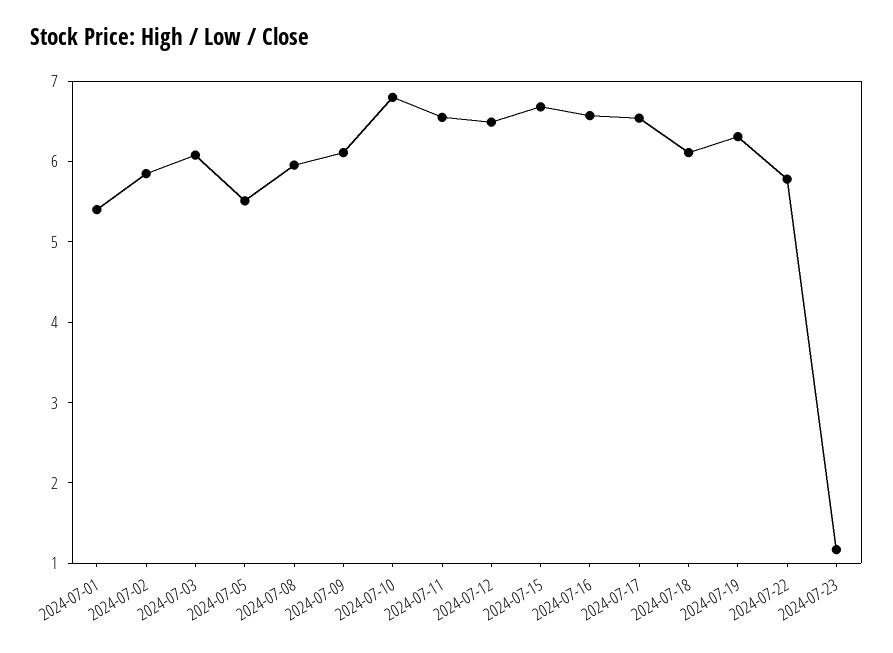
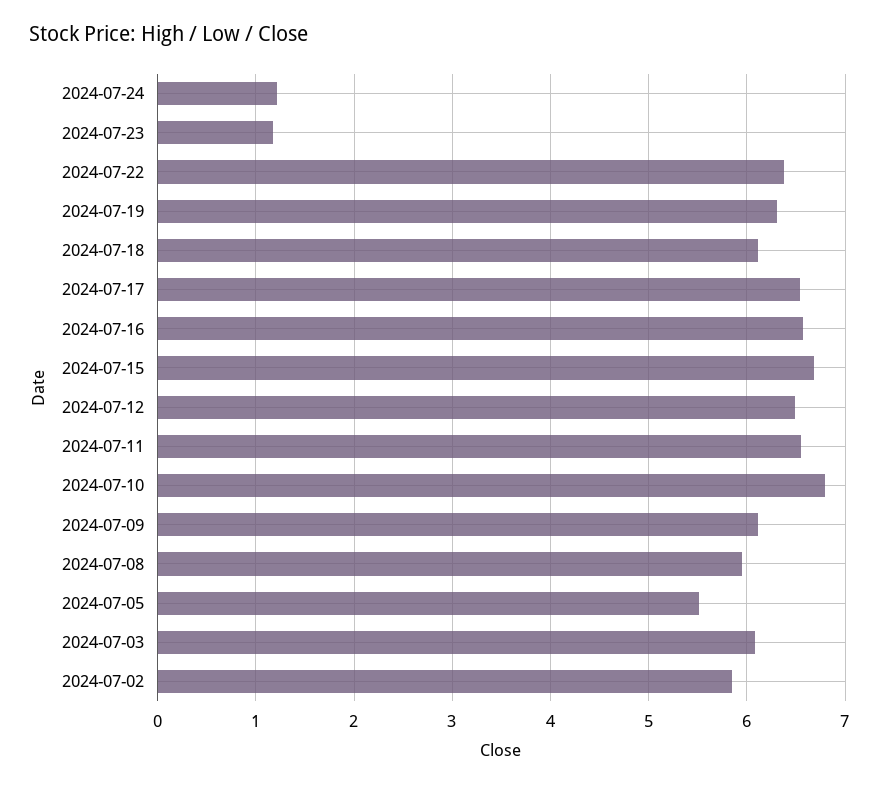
2024-07-01: 5.4 -> none
2024-07-22: 5.8 -> 6.4
2024-07-24: none -> 1.2

